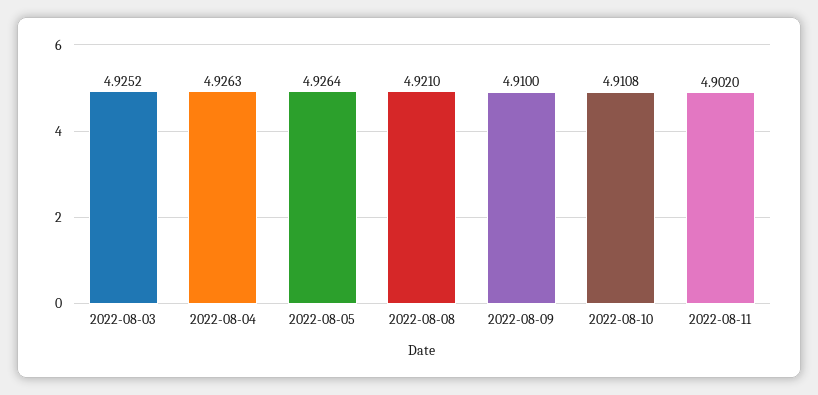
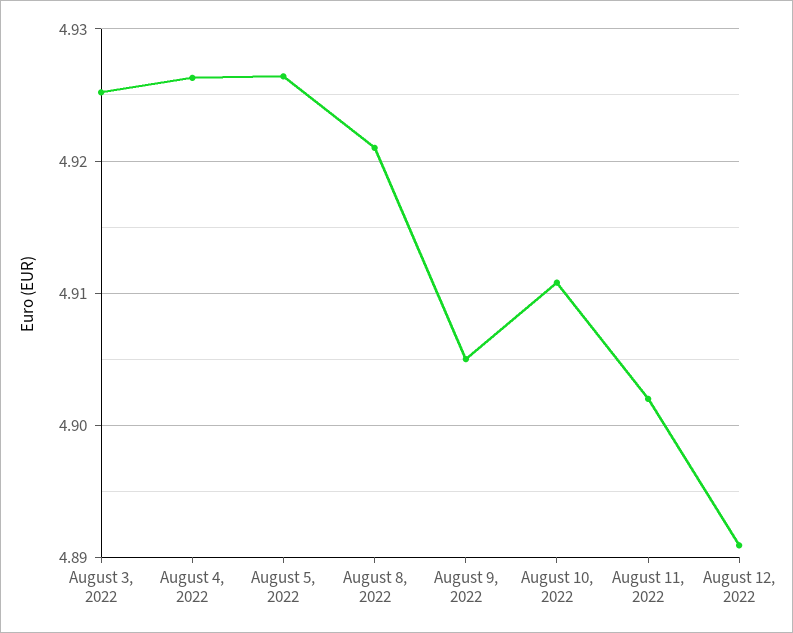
2022-08-09: 4.91 -> 4.905
August 12, 2022: none -> 4.891

